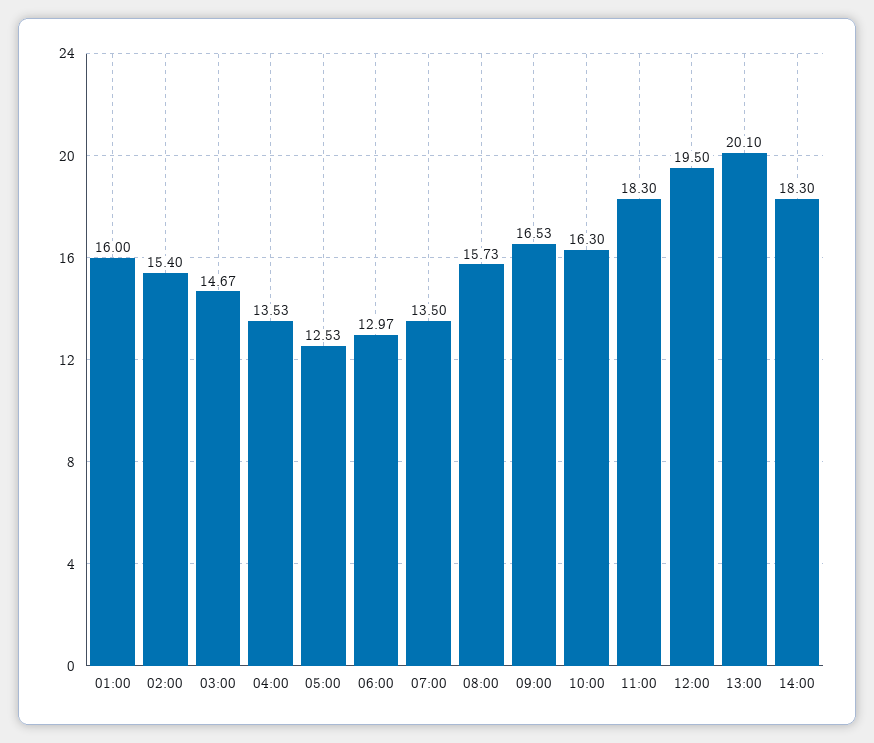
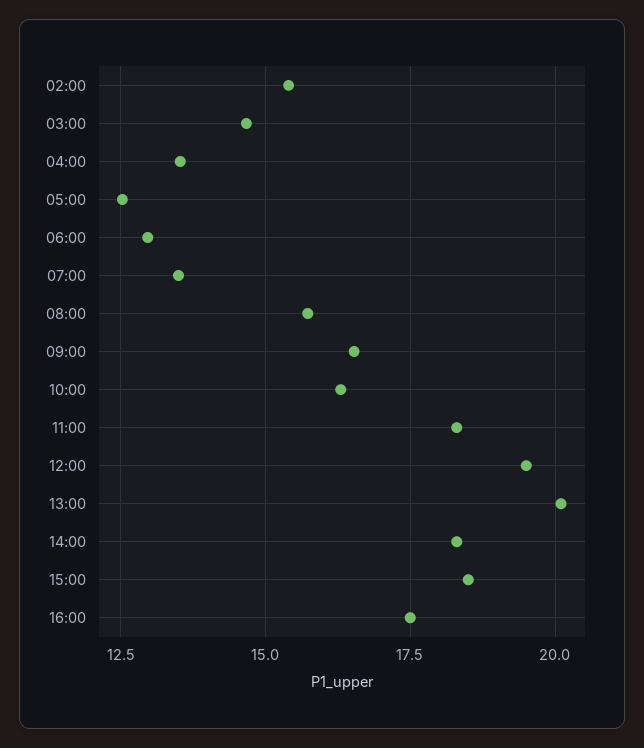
01:00: 16 -> none
15:00: none -> 18.5
16:00: none -> 17.5

